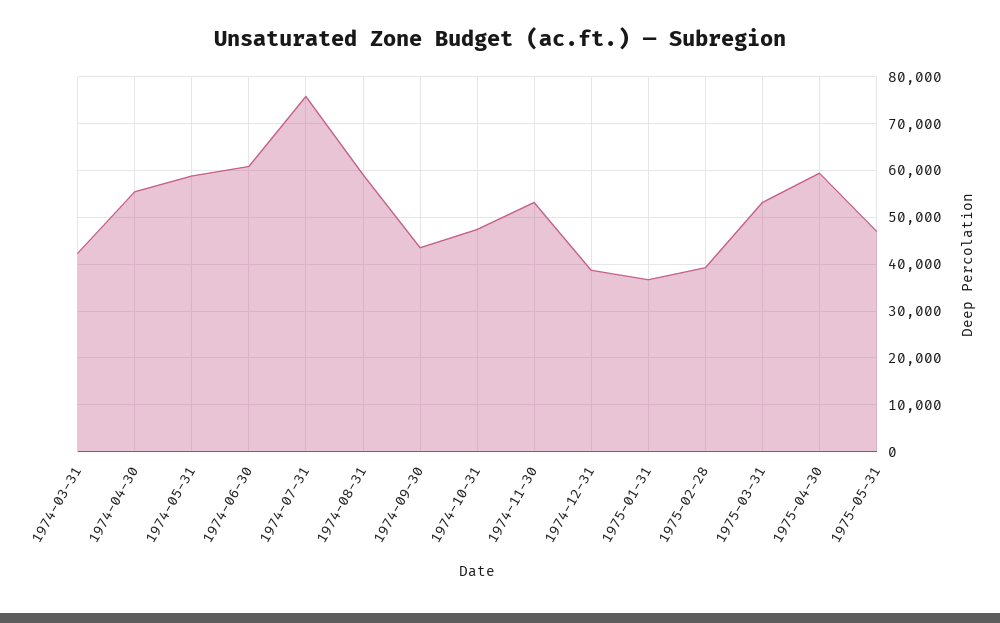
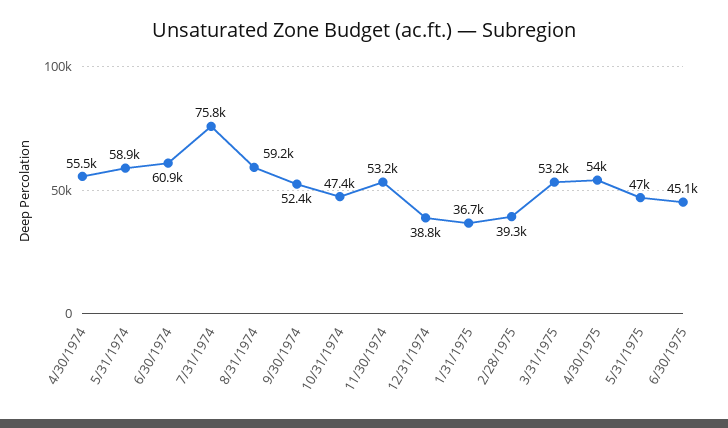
1974-03-31: 42000 -> none
1974-09-30: 44000 -> 52400
1975-04-30: 60000 -> 54000
6/30/1975: none -> 45100

